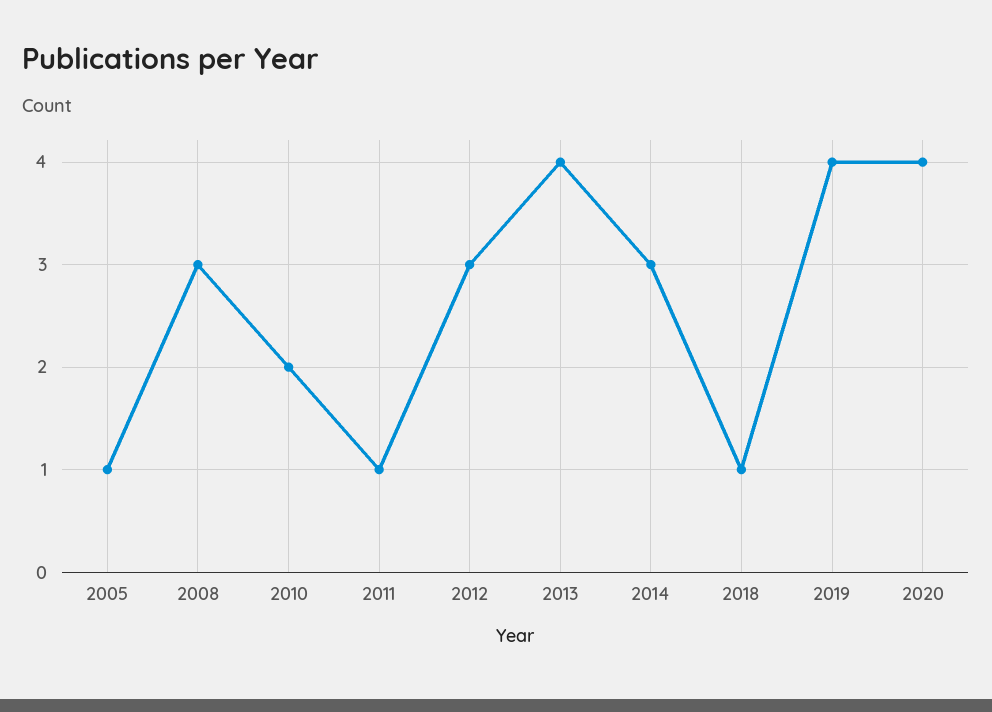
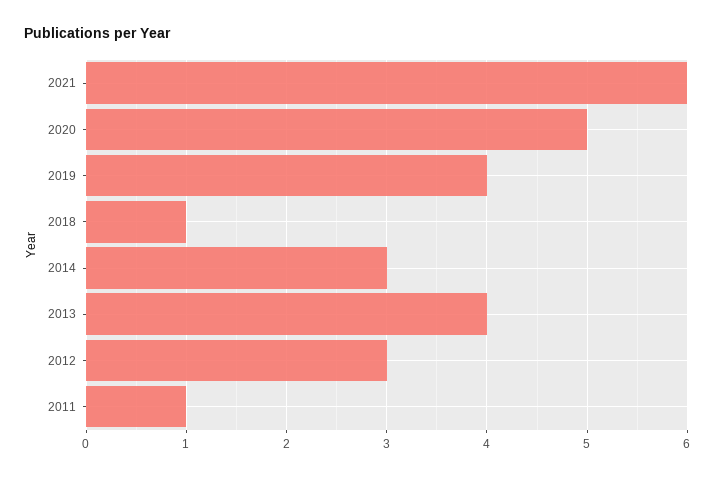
2005: 1 -> none
2008: 3 -> none
2010: 2 -> none
2020: 4 -> 5
2021: none -> 6

